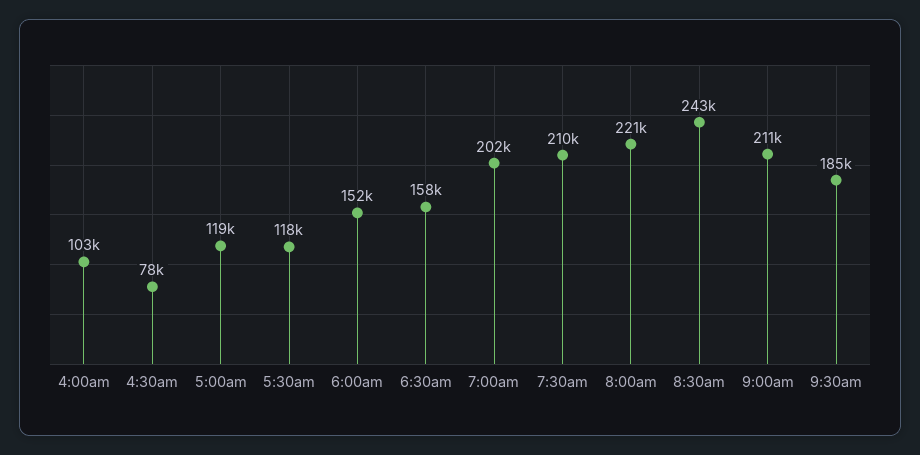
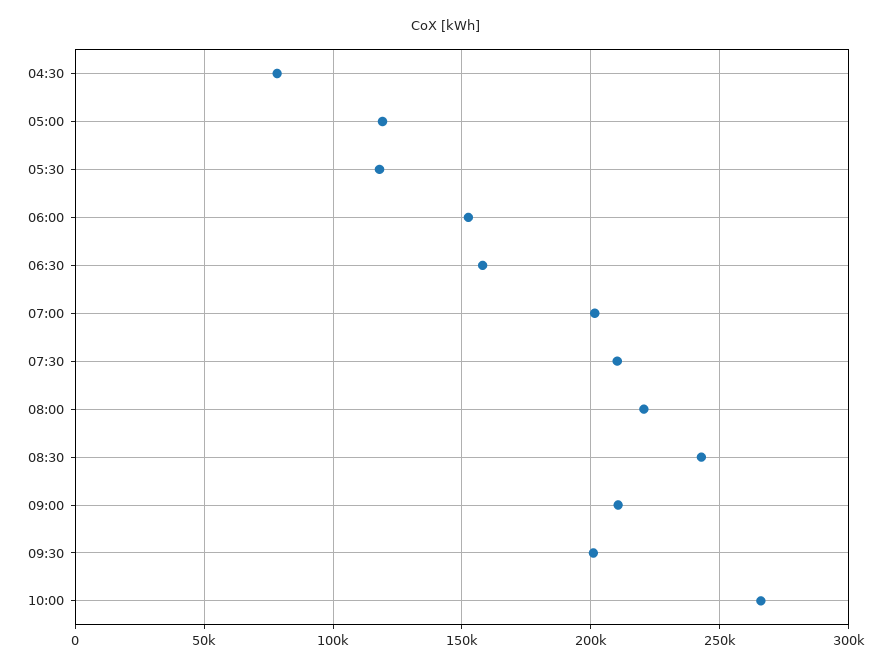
4:00am: 103000 -> none
9:30am: 185000 -> 200000
10:00: none -> 265000

